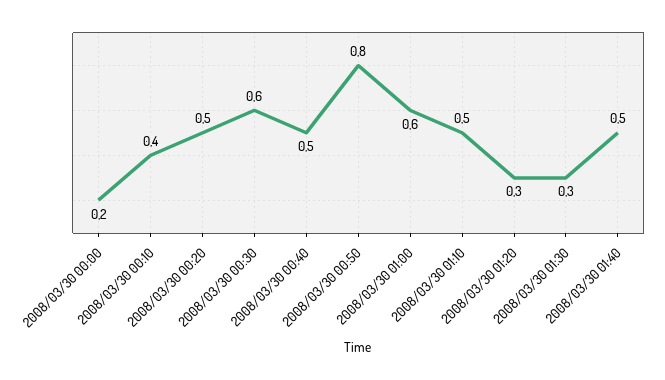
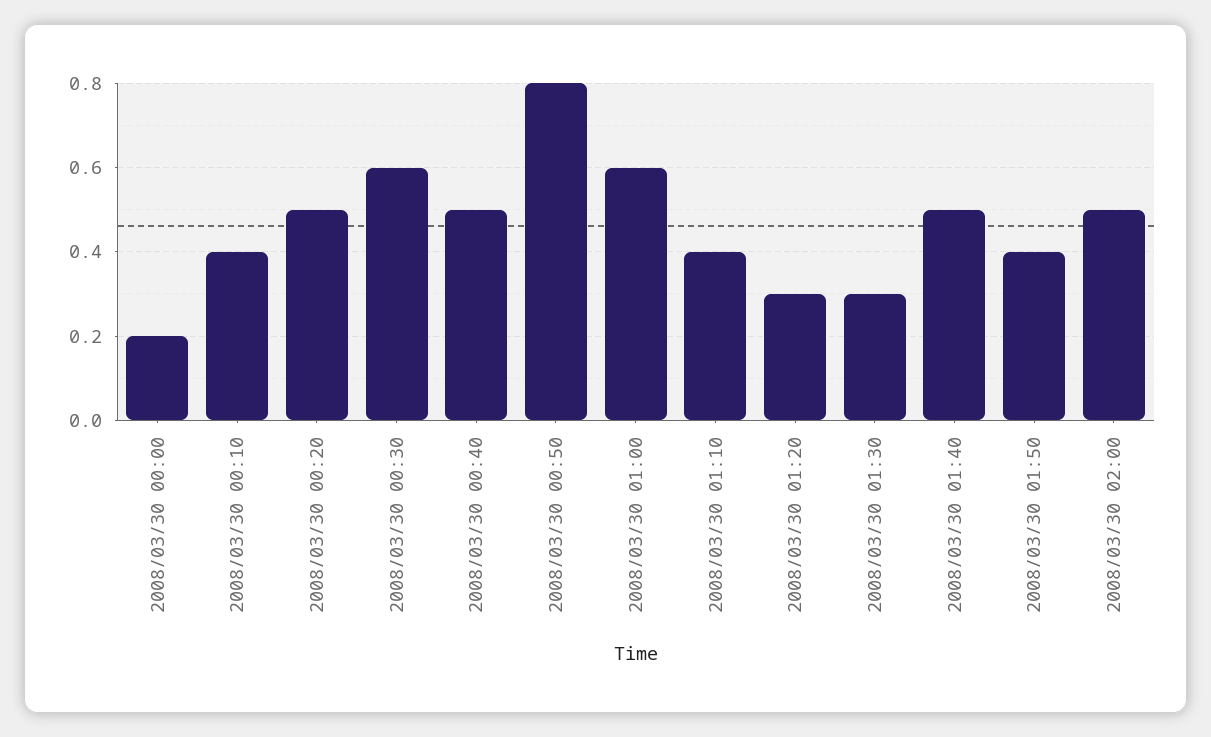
2008/03/30 01:10: 0.5 -> 0.4
2008/03/30 01:50: none -> 0.4
2008/03/30 02:00: none -> 0.5

